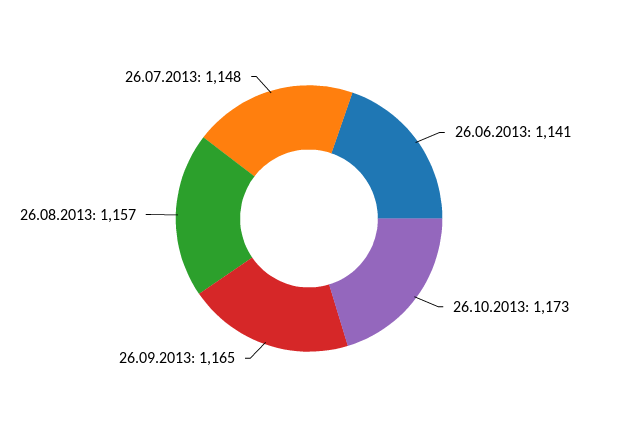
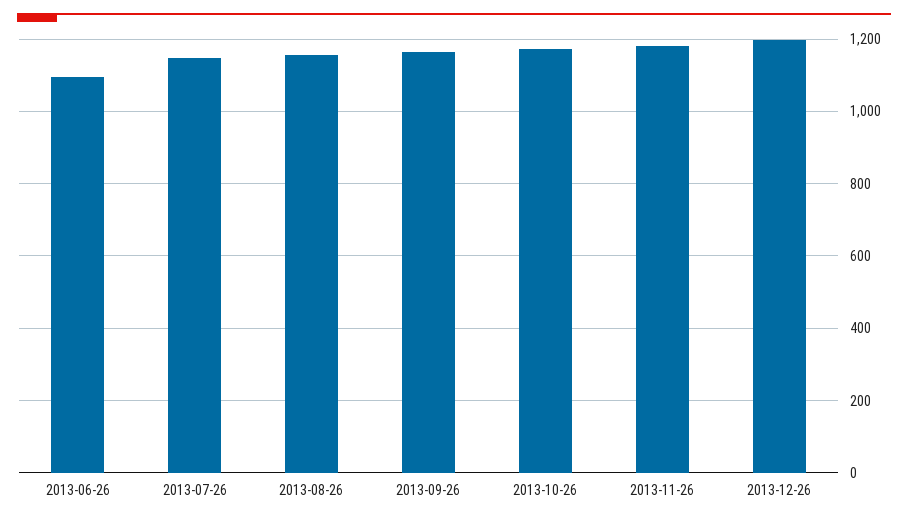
26.06.2013: 1141 -> 1100
2013-11-26: none -> 1180
2013-12-26: none -> 1200

